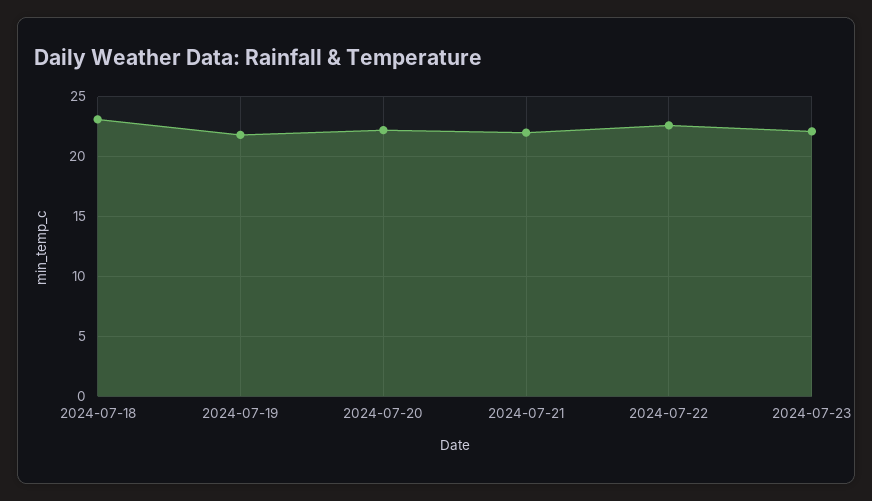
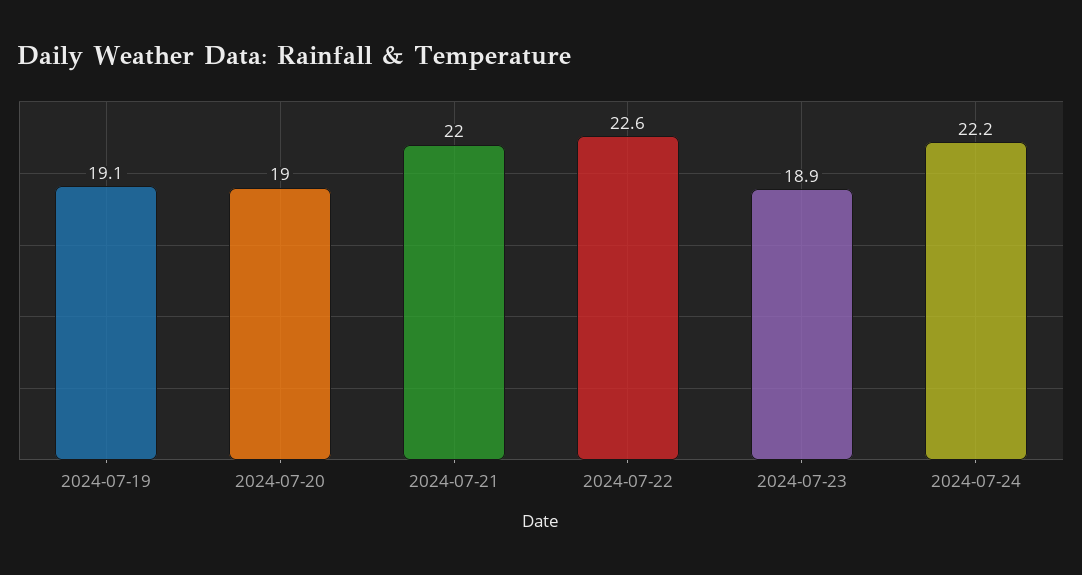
2024-07-18: 23 -> none
2024-07-19: 22 -> 19.1
2024-07-20: 22 -> 19
2024-07-23: 22 -> 18.9
2024-07-24: none -> 22.2

